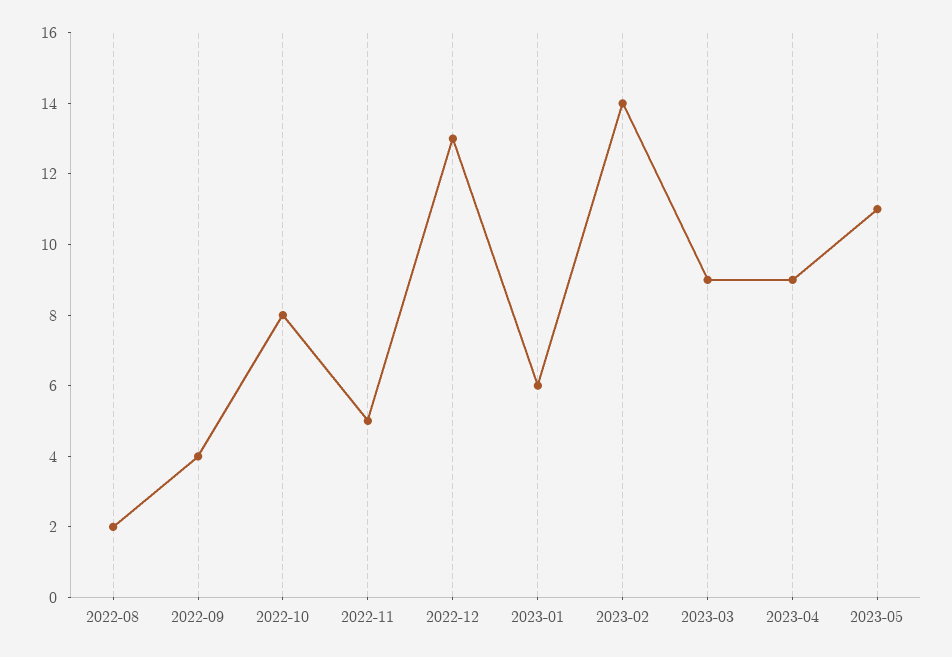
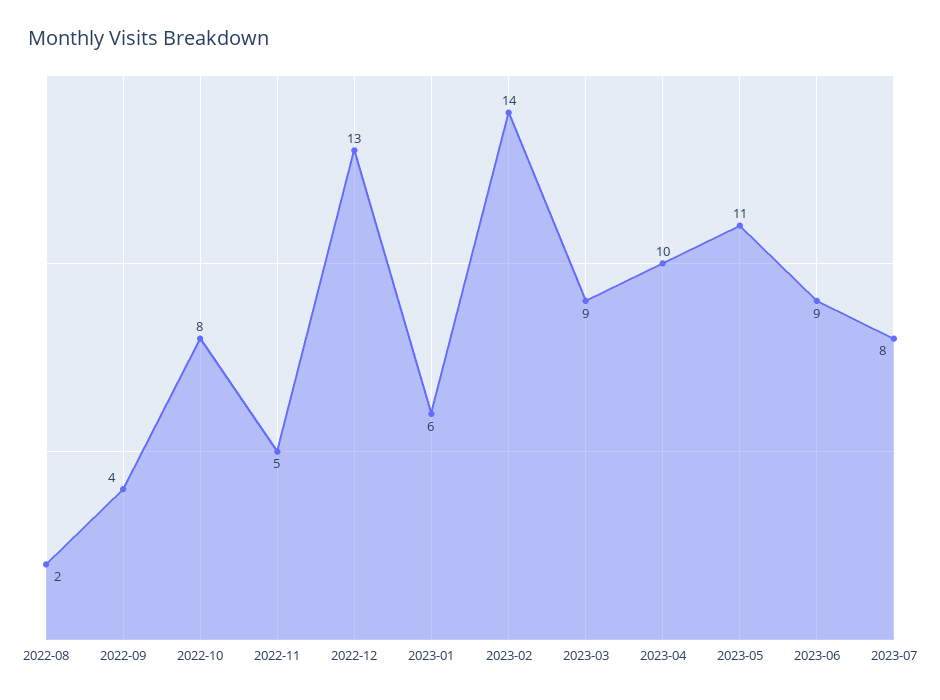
2023-04: 9 -> 10
2023-06: none -> 9
2023-07: none -> 8

